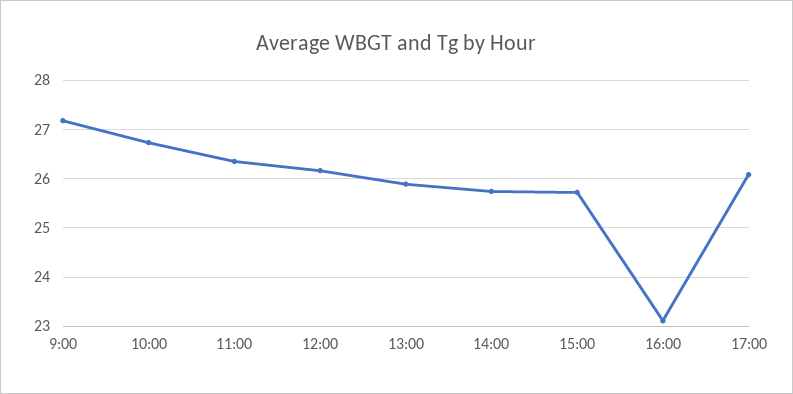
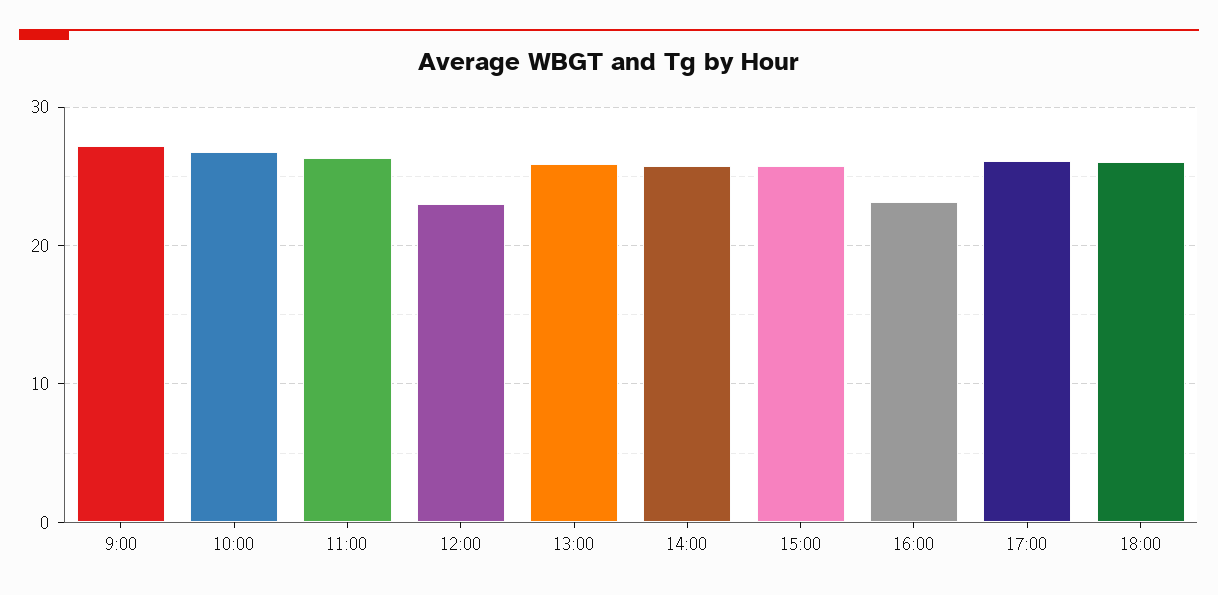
12:00: 26.2 -> 23
18:00: none -> 26

